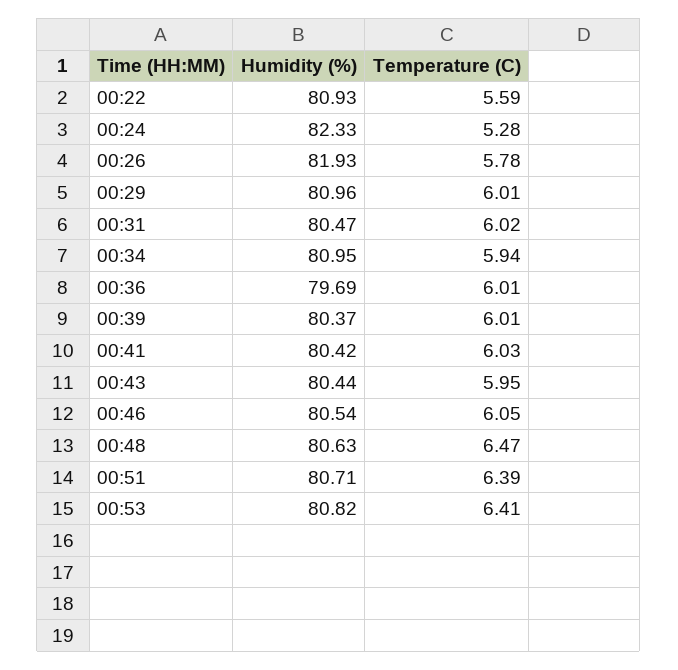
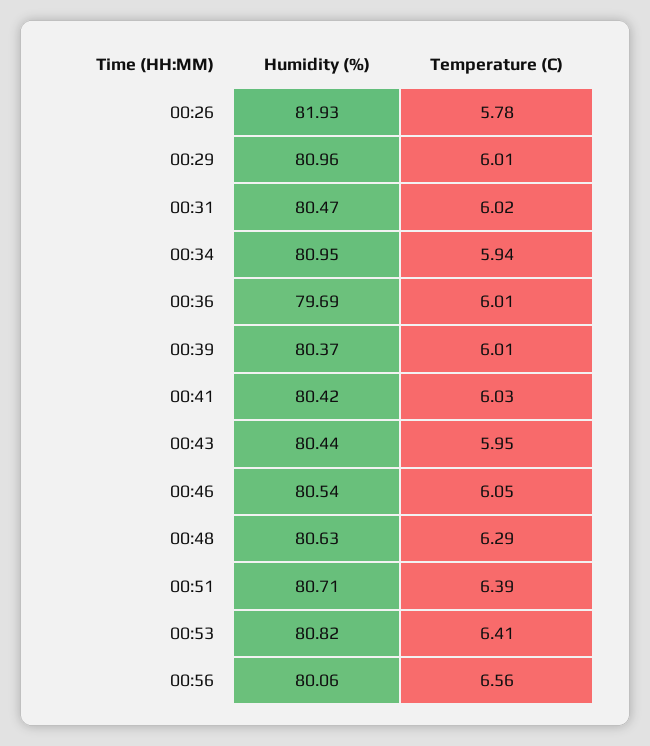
Humidity (%), 00:22: 80.93 -> none
Temperature (C), 00:22: 5.59 -> none
Humidity (%), 00:24: 82.33 -> none
Temperature (C), 00:24: 5.28 -> none
Temperature (C), 00:48: 6.47 -> 6.29
Humidity (%), 00:56: none -> 80.06
Temperature (C), 00:56: none -> 6.56

